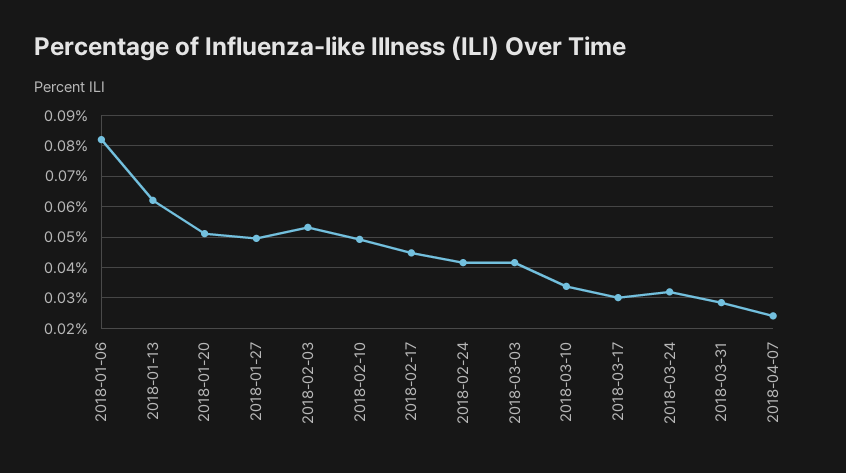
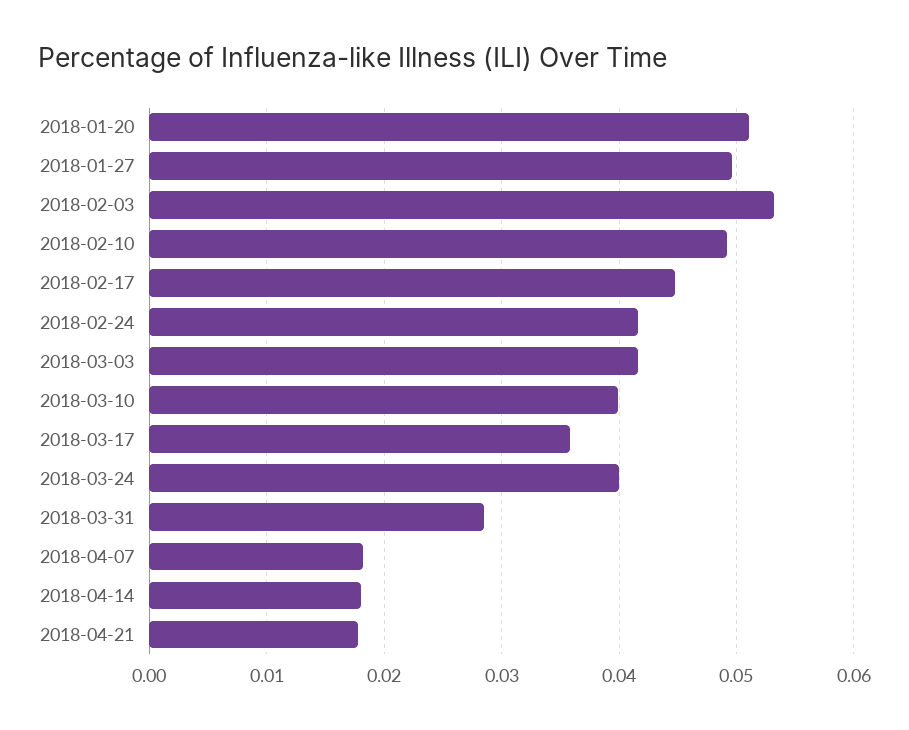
2018-01-06: 0.082 -> none
2018-01-13: 0.062 -> none
2018-03-10: 0.034 -> 0.04
2018-03-17: 0.03 -> 0.036
2018-03-24: 0.032 -> 0.04
2018-04-07: 0.024 -> 0.018
2018-04-14: none -> 0.018
2018-04-21: none -> 0.018

